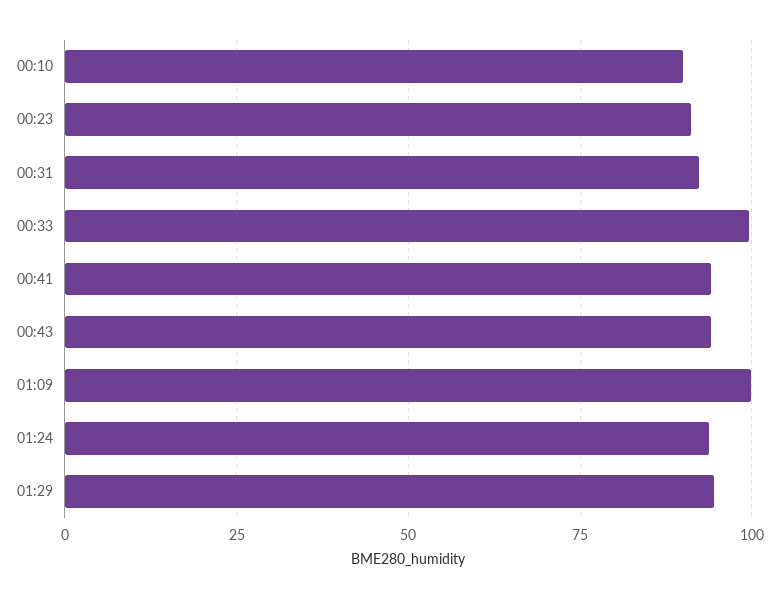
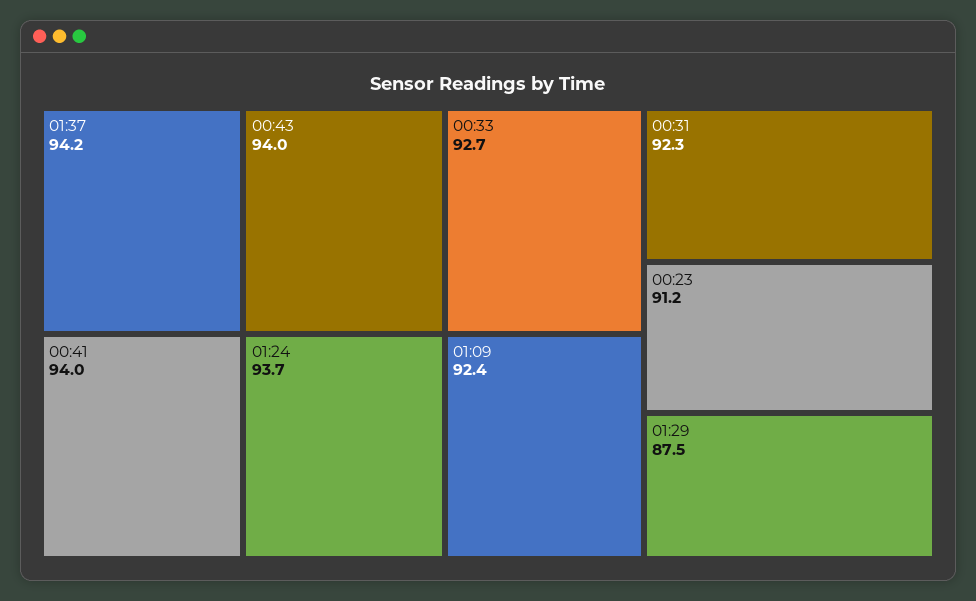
00:10: 90 -> none
00:33: 100 -> 92.7
01:09: 100 -> 92.4
01:29: 95 -> 87.5
01:37: none -> 94.2

